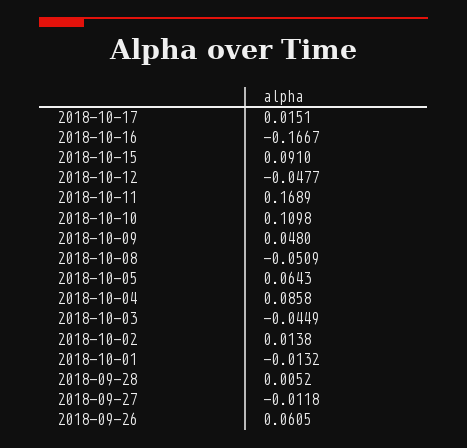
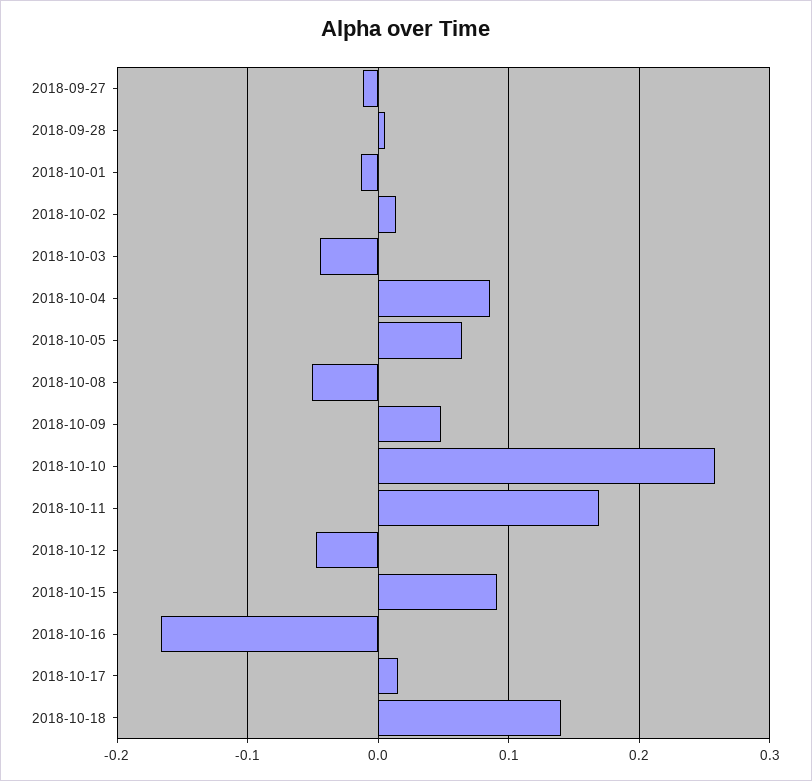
2018-10-10: 0.1098 -> 0.26
2018-09-26: 0.0605 -> none
2018-10-18: none -> 0.14

